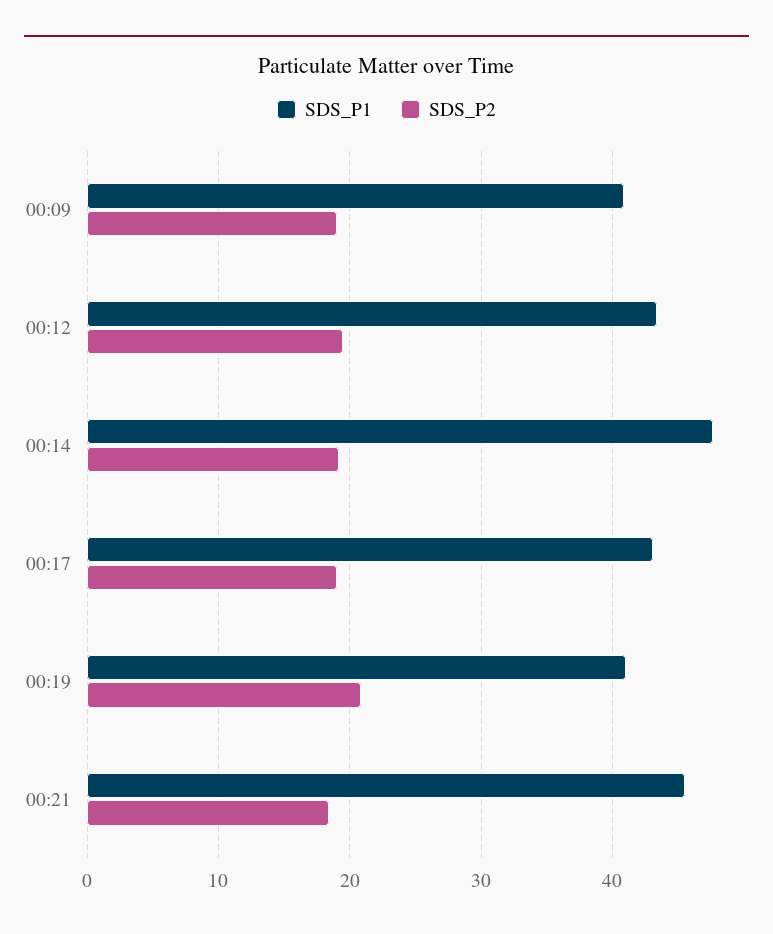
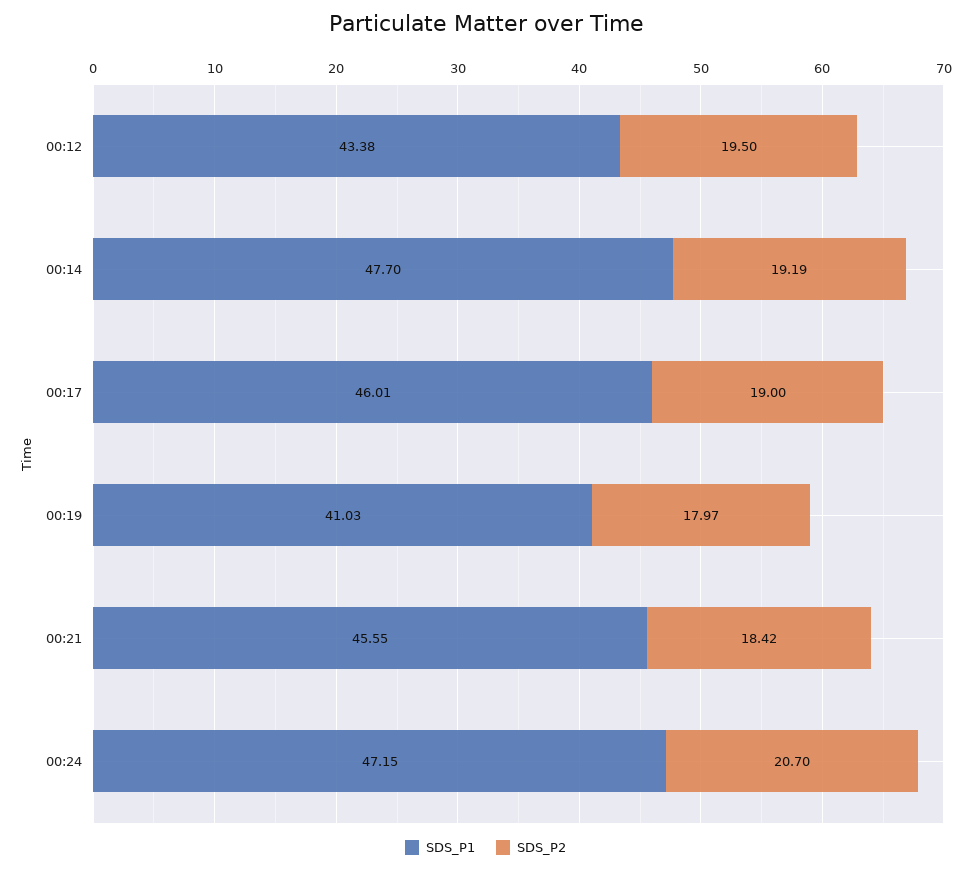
SDS_P1, 00:09: 41 -> none
SDS_P2, 00:09: 19 -> none
SDS_P1, 00:17: 43 -> 46.01
SDS_P2, 00:19: 21 -> 17.97
SDS_P1, 00:24: none -> 47.15
SDS_P2, 00:24: none -> 20.7

